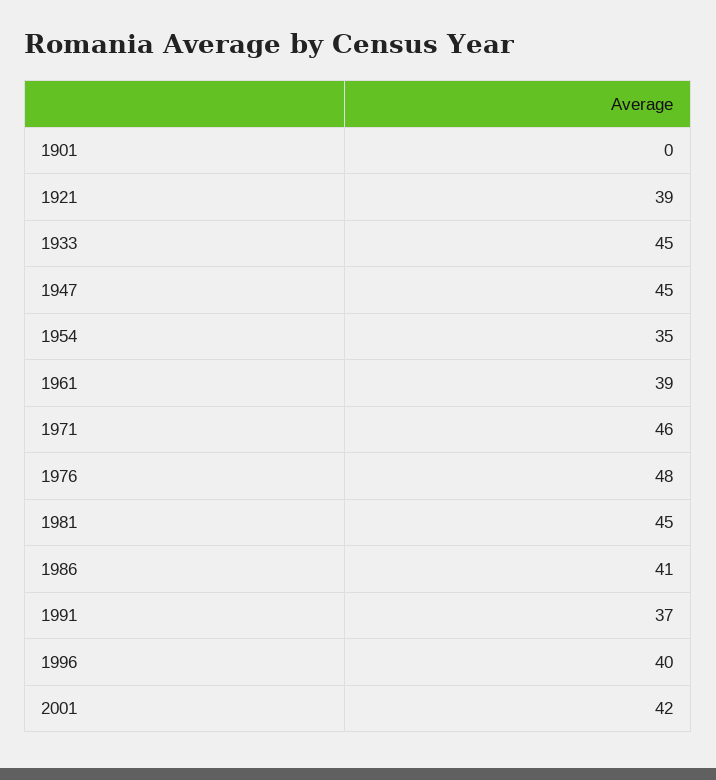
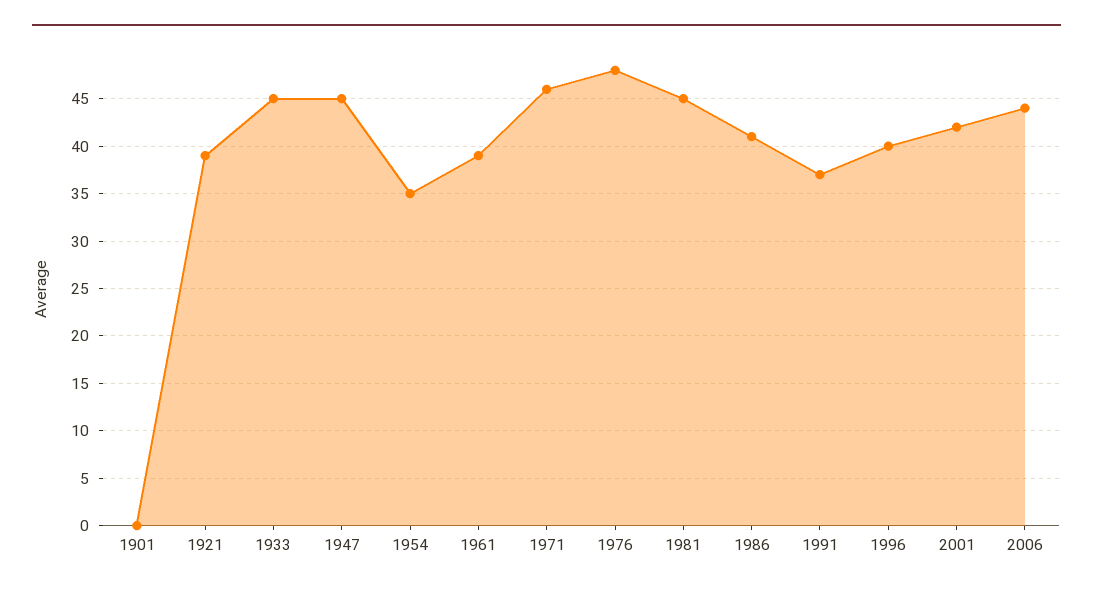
2006: none -> 44

